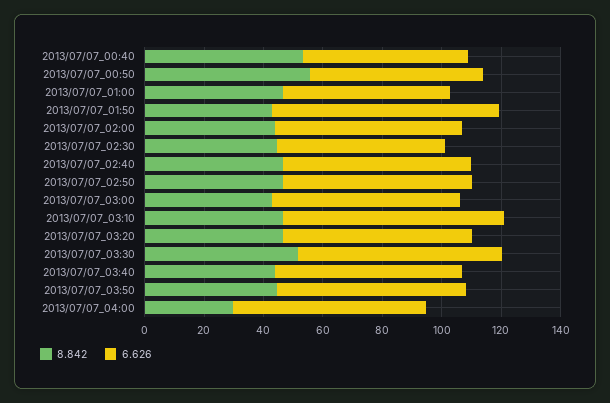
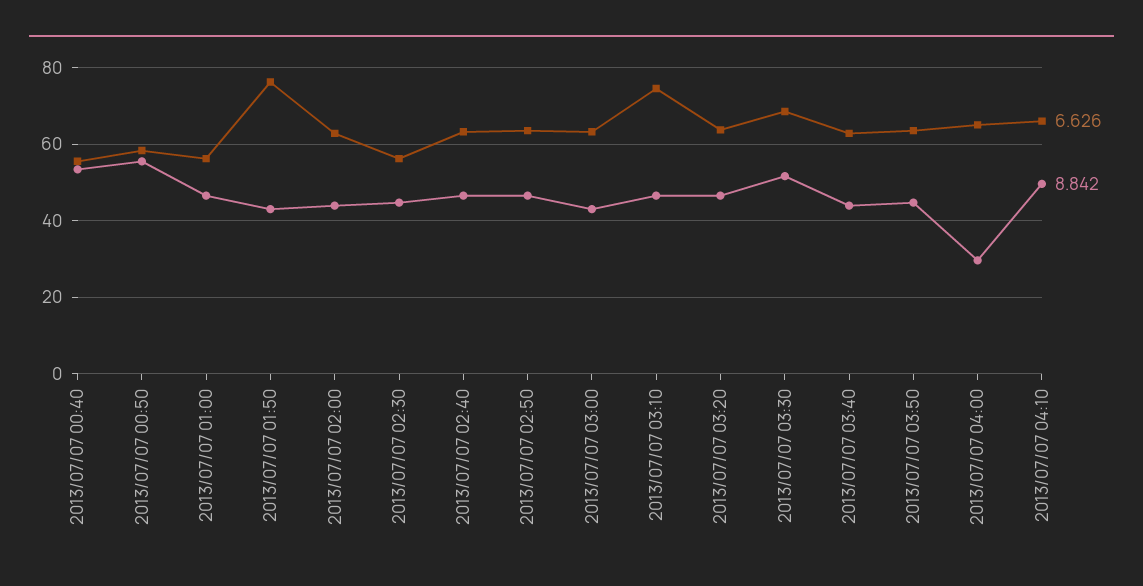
6.626, 2013/07/07 04:10: none -> 66
8.842, 2013/07/07 04:10: none -> 50

